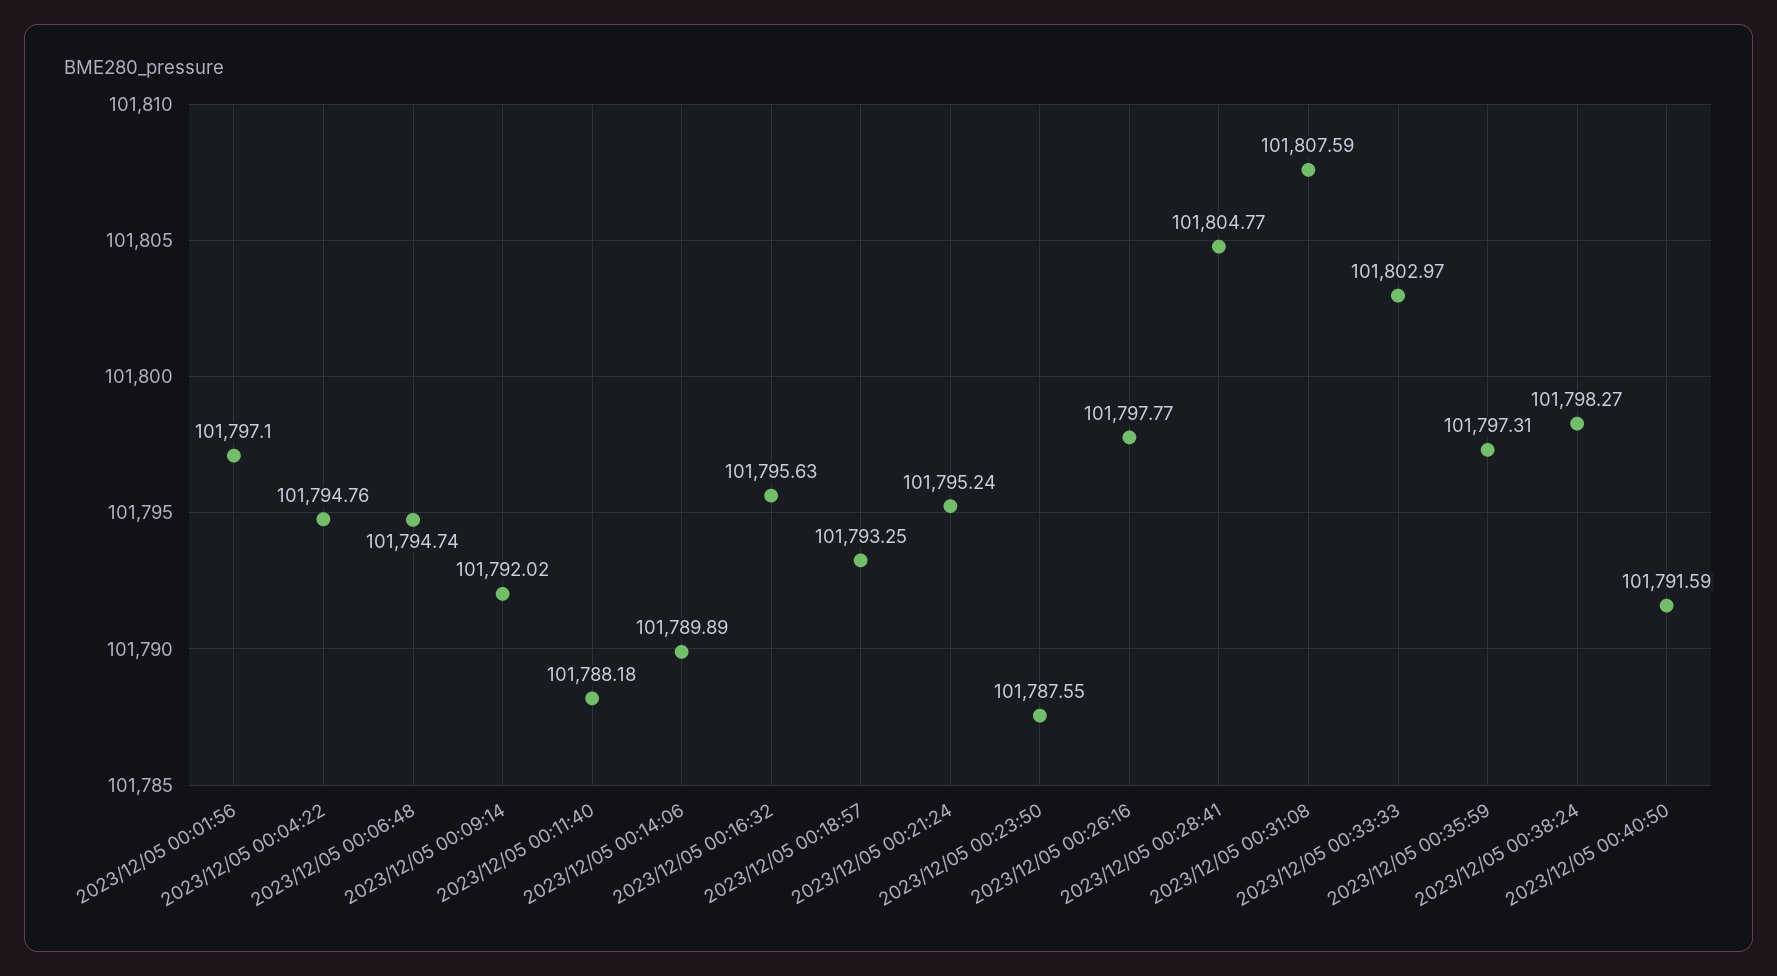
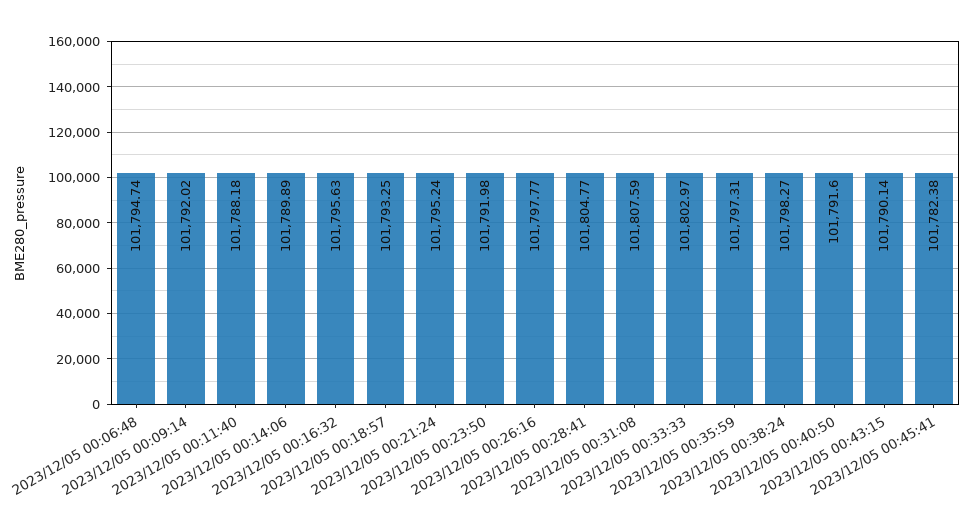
2023/12/05 00:01:56: 101797.1 -> none
2023/12/05 00:04:22: 101794.76 -> none
2023/12/05 00:23:50: 101787.55 -> 101791.98
2023/12/05 00:40:50: 101791.59 -> 101791.6
2023/12/05 00:43:15: none -> 101790.14
2023/12/05 00:45:41: none -> 101782.38

